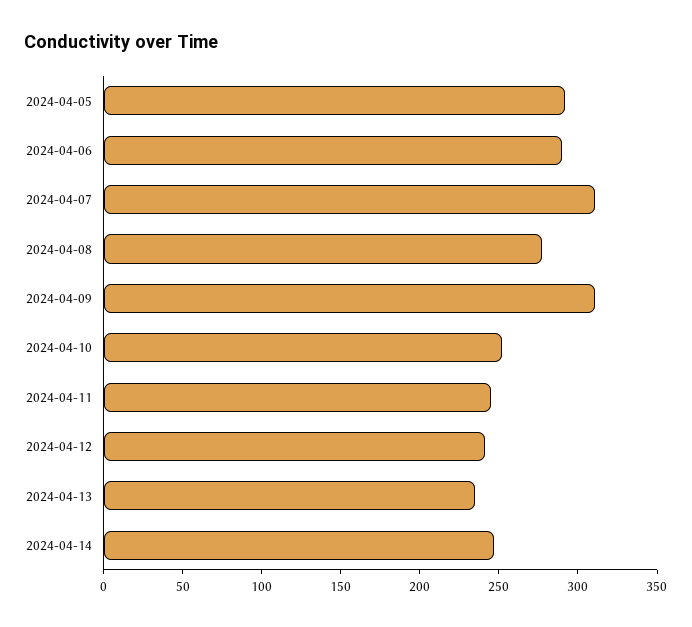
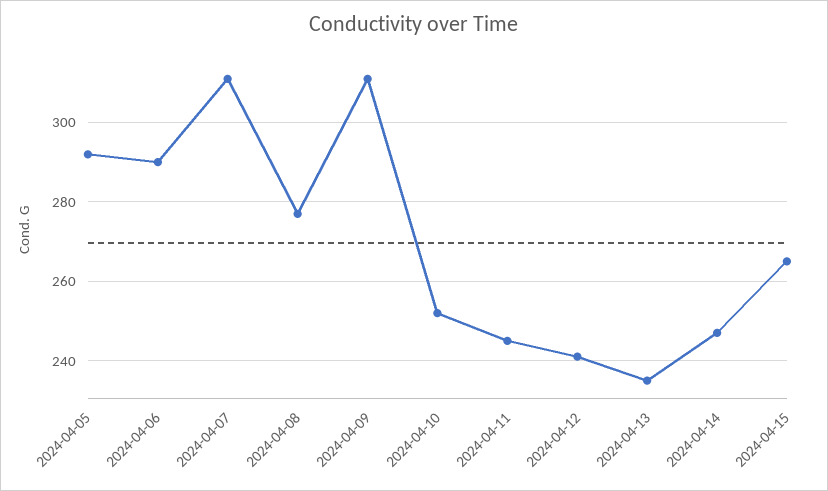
2024-04-15: none -> 265

